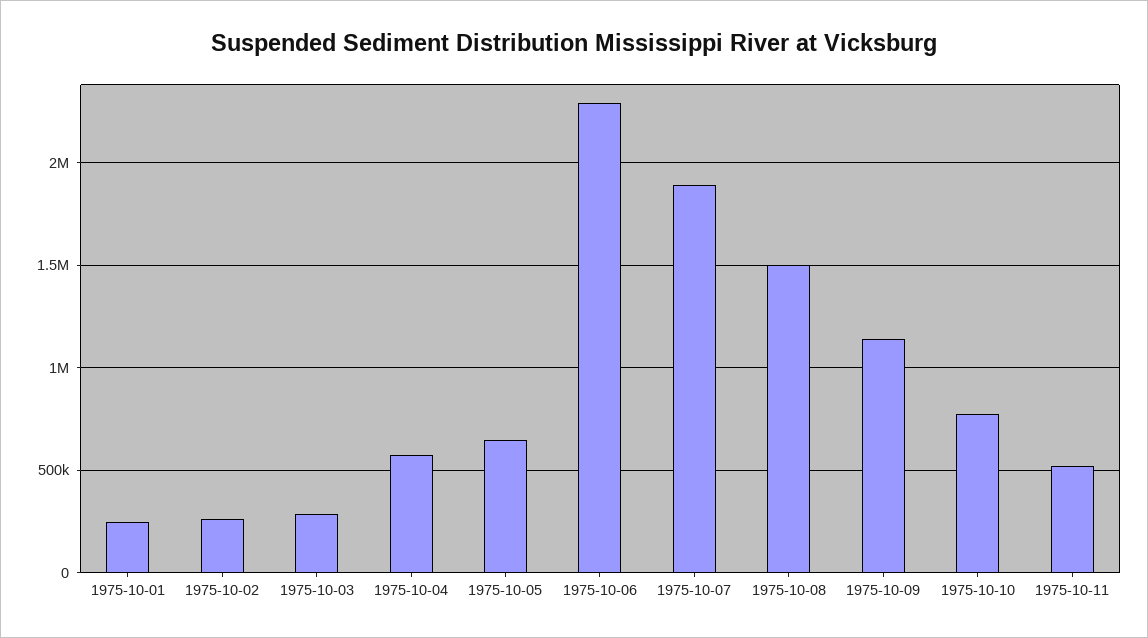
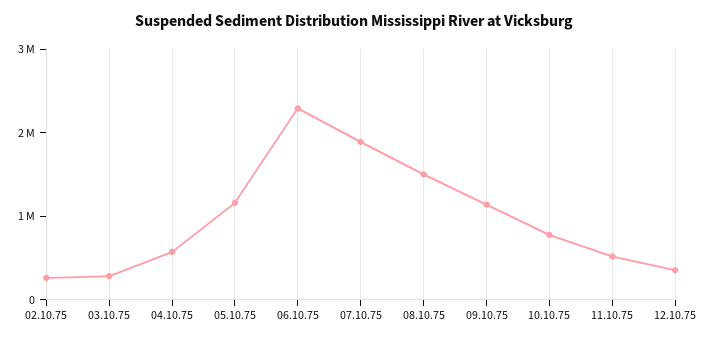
1975-10-01: 250000 -> none
1975-10-05: 650000 -> 1200000
12.10.75: none -> 400000

